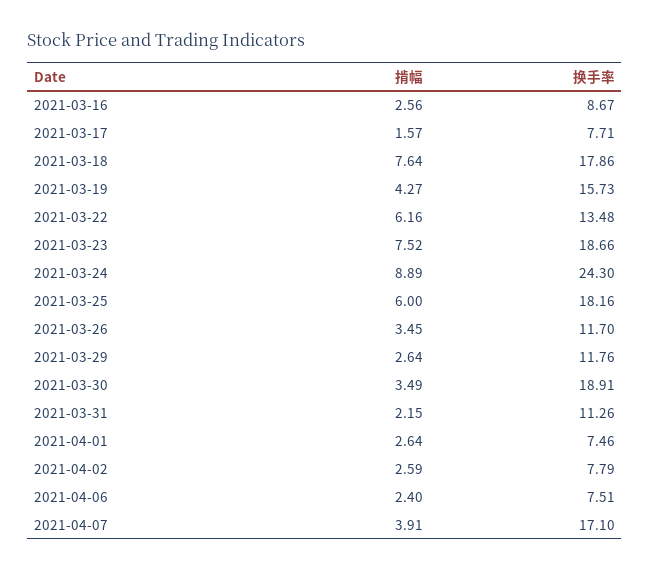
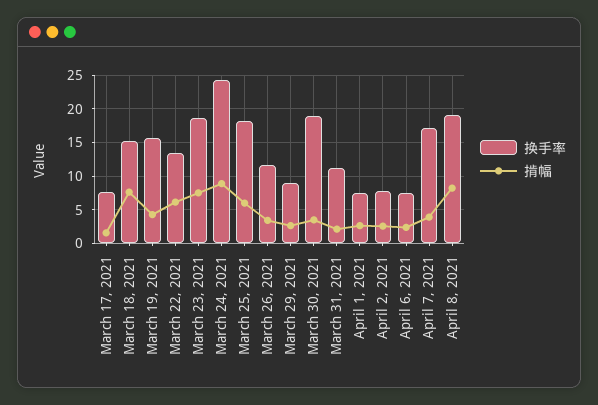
掯幅, 2021-03-16: 2.56 -> none
换手率, 2021-03-16: 8.67 -> none
换手率, 2021-03-18: 17.86 -> 15
换手率, 2021-03-29: 11.76 -> 9
换手率, April 8, 2021: none -> 19
掯幅, April 8, 2021: none -> 8

